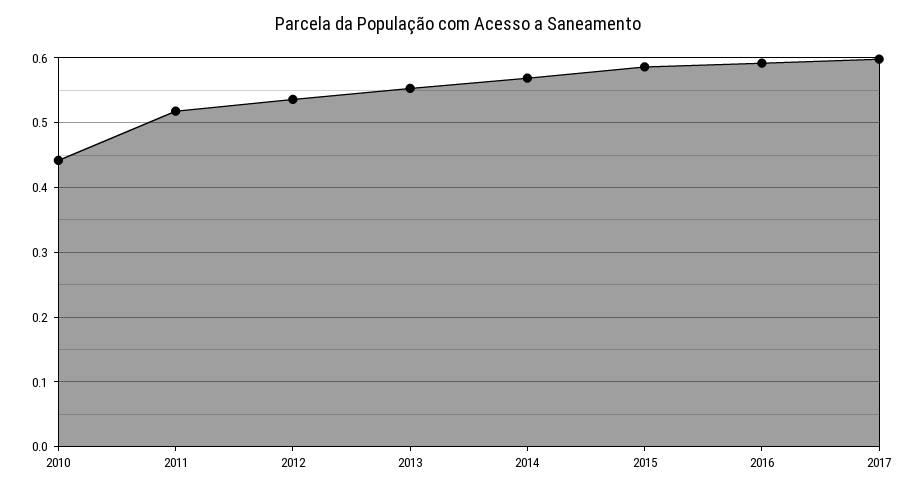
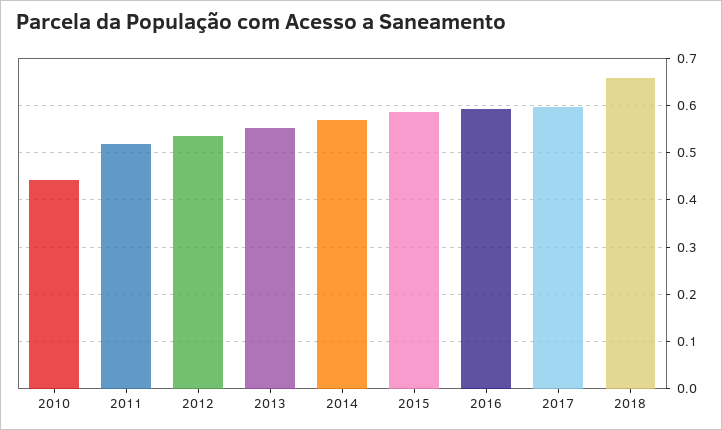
2018: none -> 0.66

